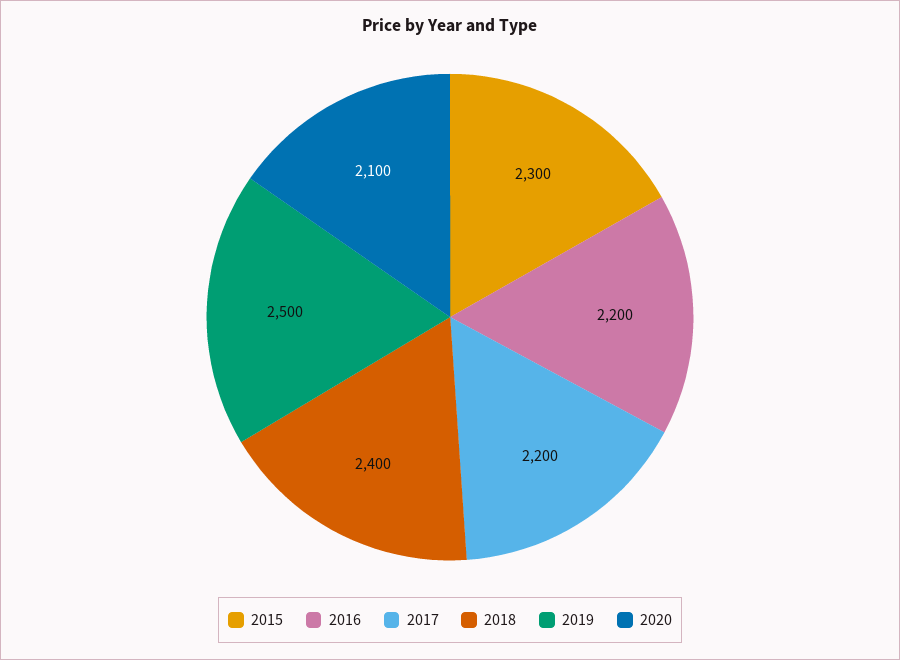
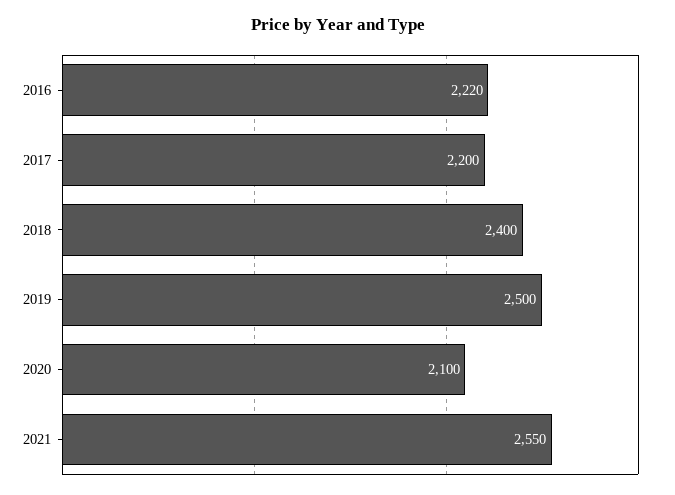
2015: 2300 -> none
2016: 2200 -> 2220
2021: none -> 2550

